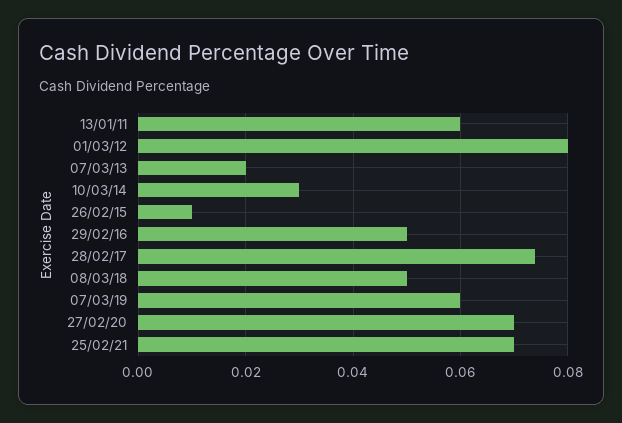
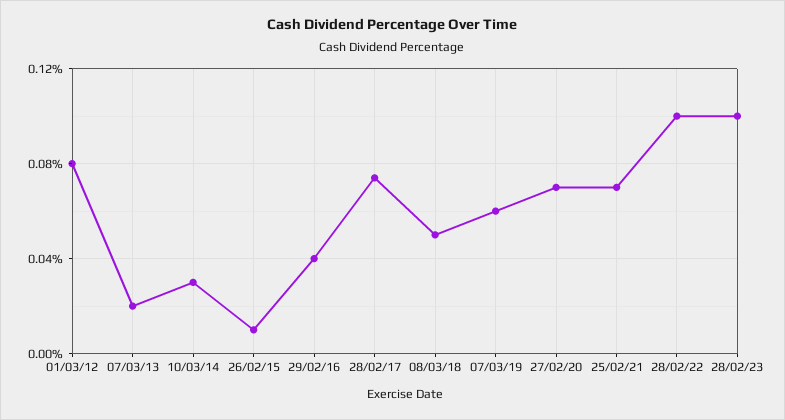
13/01/11: 0.06 -> none
29/02/16: 0.05 -> 0.04
28/02/22: none -> 0.1
28/02/23: none -> 0.1

